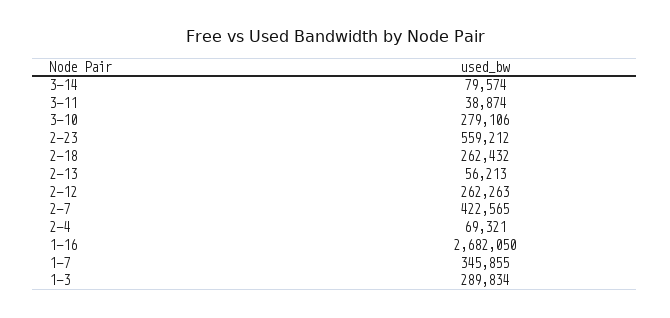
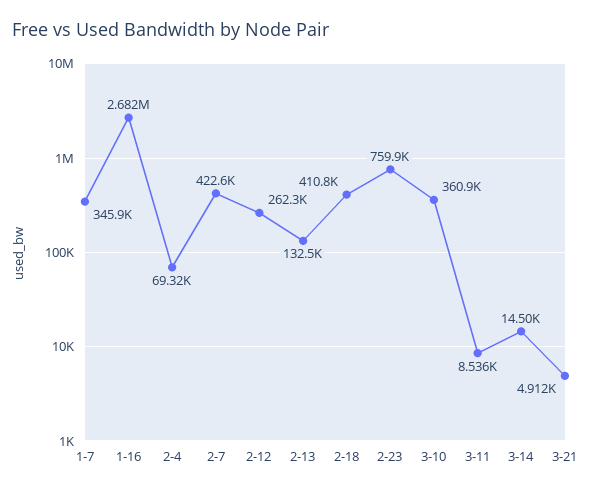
3-14: 79574 -> 14500
3-11: 38874 -> 8536
3-10: 279106 -> 360900
2-23: 559212 -> 759900
2-18: 262432 -> 410800
2-13: 56213 -> 132500
1-3: 289834 -> none
3-21: none -> 4912

